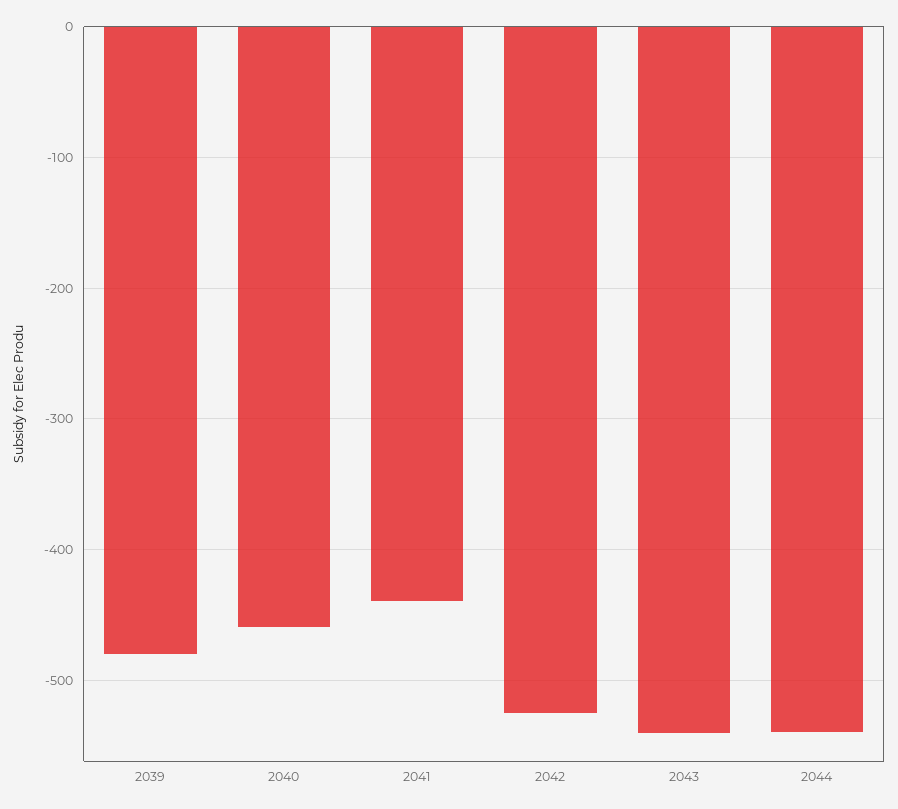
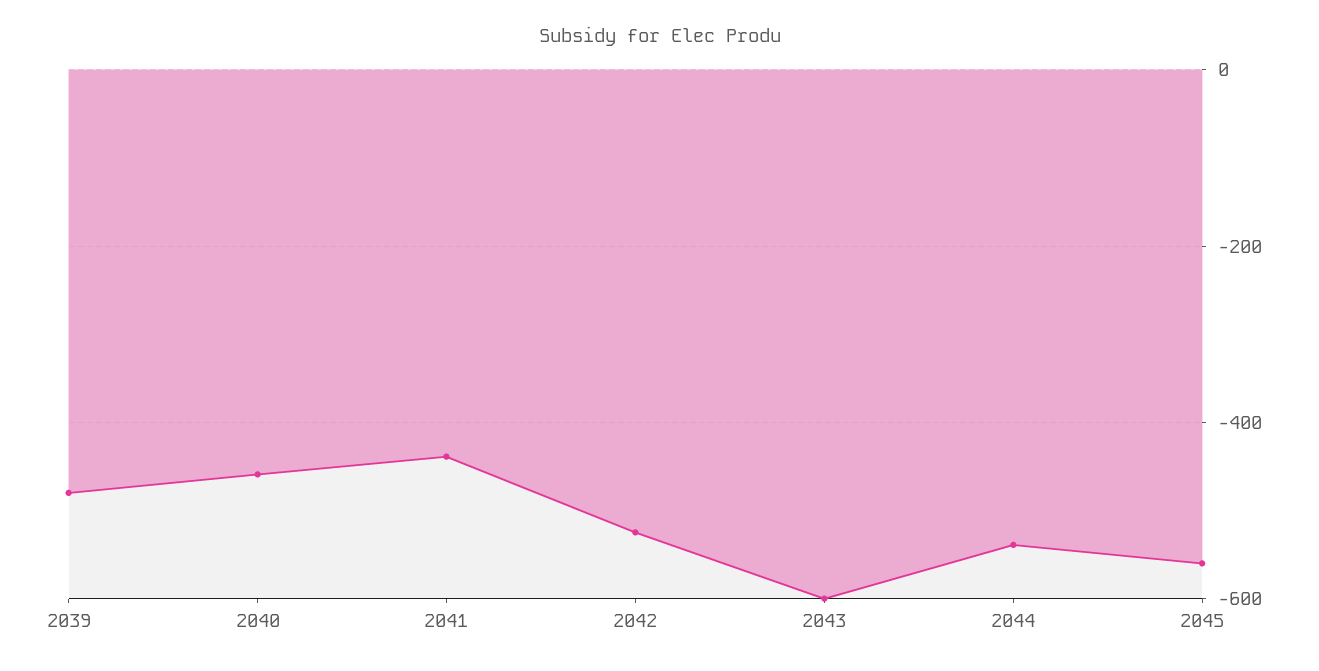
2043: -540 -> -600
2045: none -> -560

